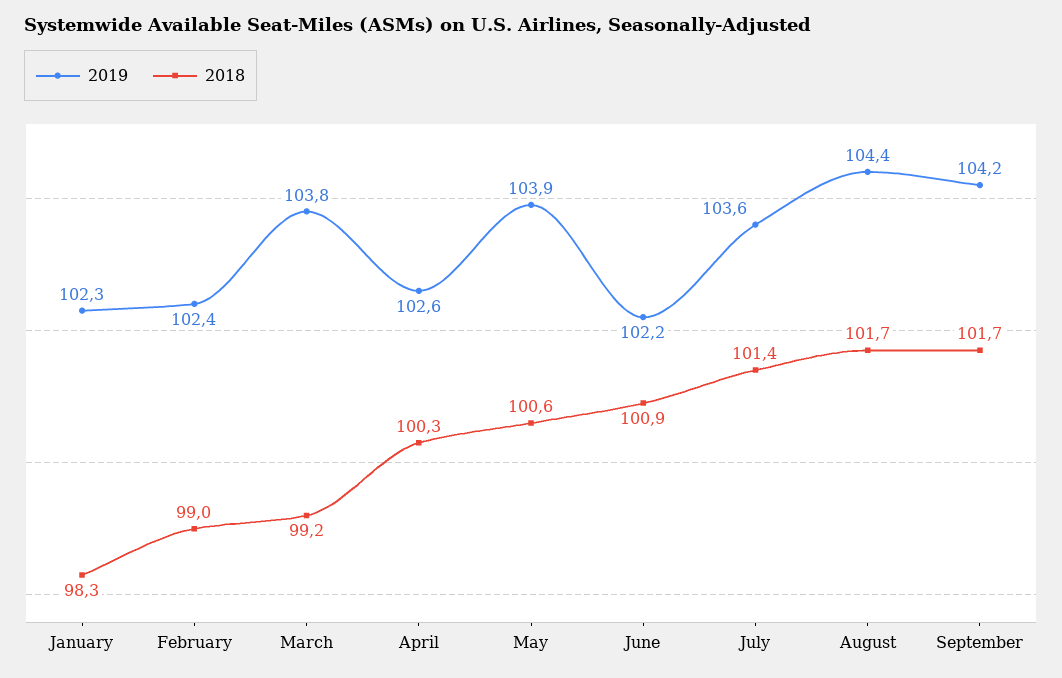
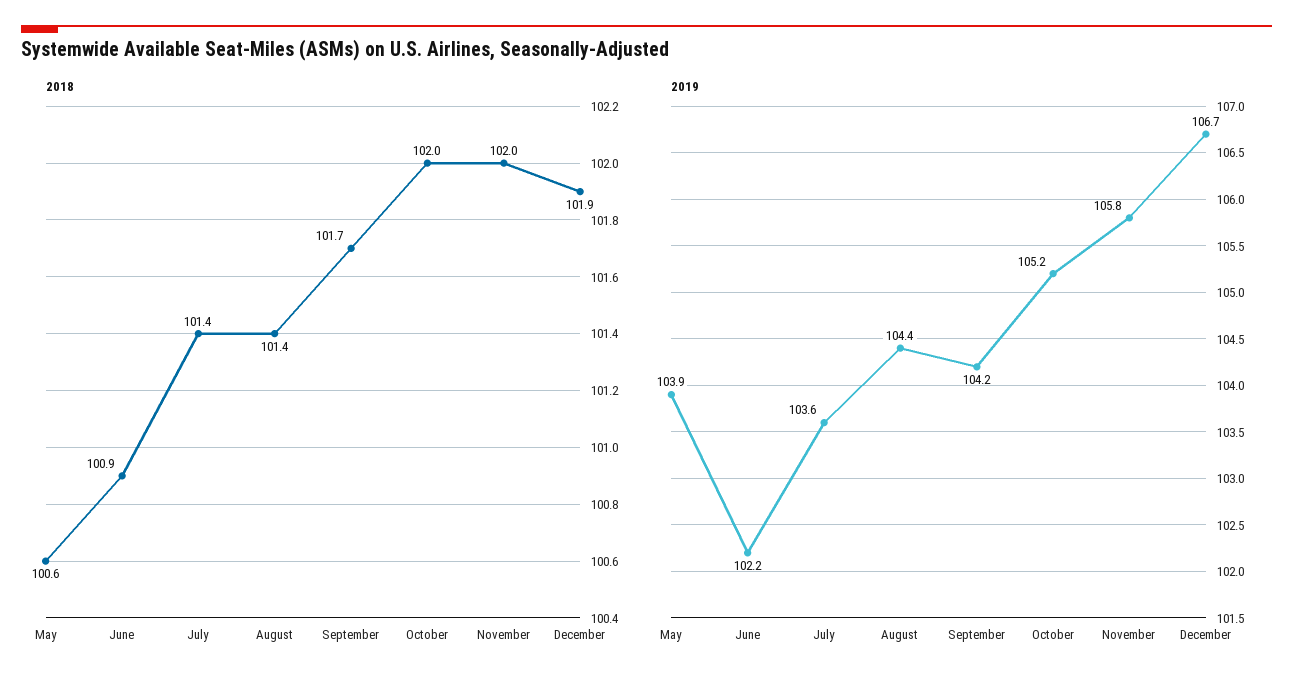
2019, January: 102.3 -> none
2018, January: 98.3 -> none
2019, February: 102.4 -> none
2018, February: 99 -> none
2019, March: 103.8 -> none
2018, March: 99.2 -> none
2019, April: 102.6 -> none
2018, April: 100.3 -> none
2018, August: 101.7 -> 101.4
2018, October: none -> 102
2018, November: none -> 102
2018, December: none -> 101.9
2019, October: none -> 105.2
2019, November: none -> 105.8
2019, December: none -> 106.7

